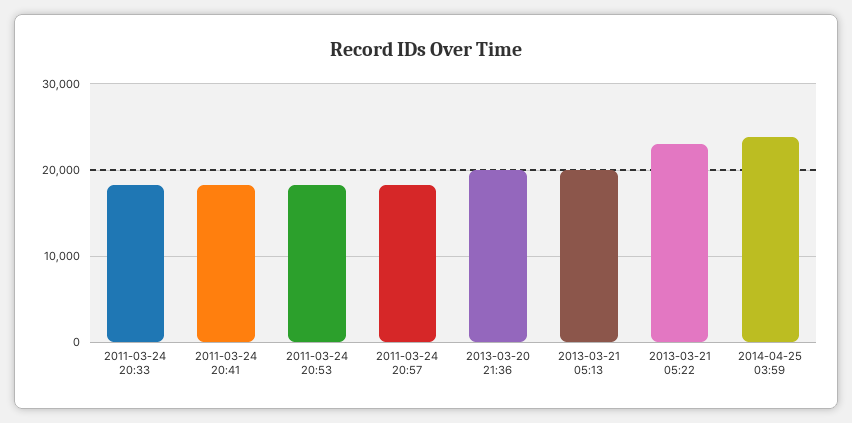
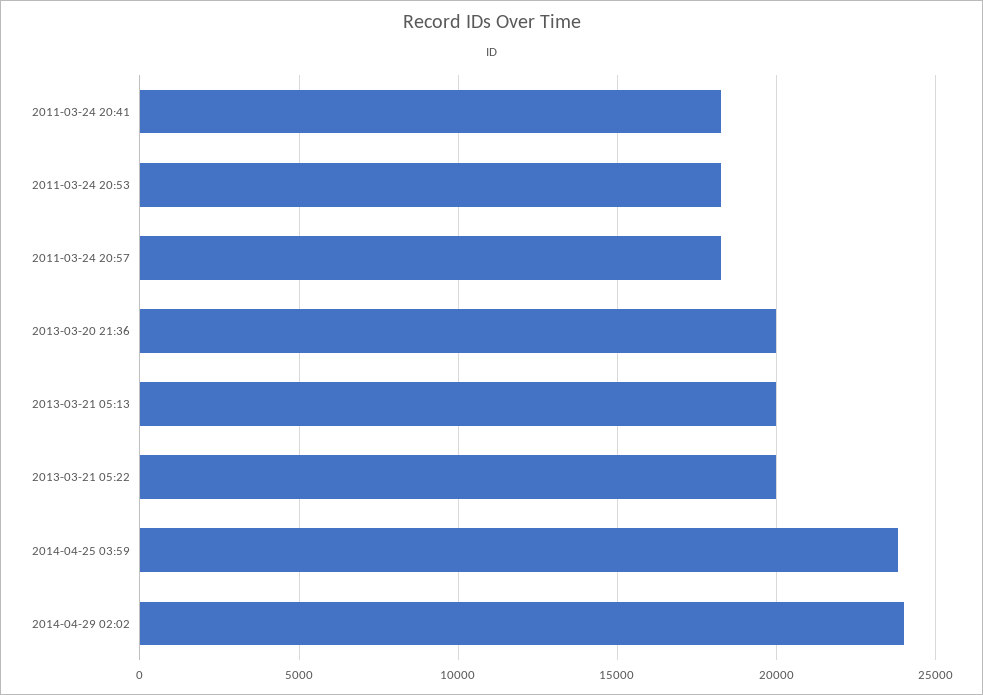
2011-03-24 20:33: 18000 -> none
2013-03-21 05:22: 23000 -> 20000
2014-04-29 02:02: none -> 24000

